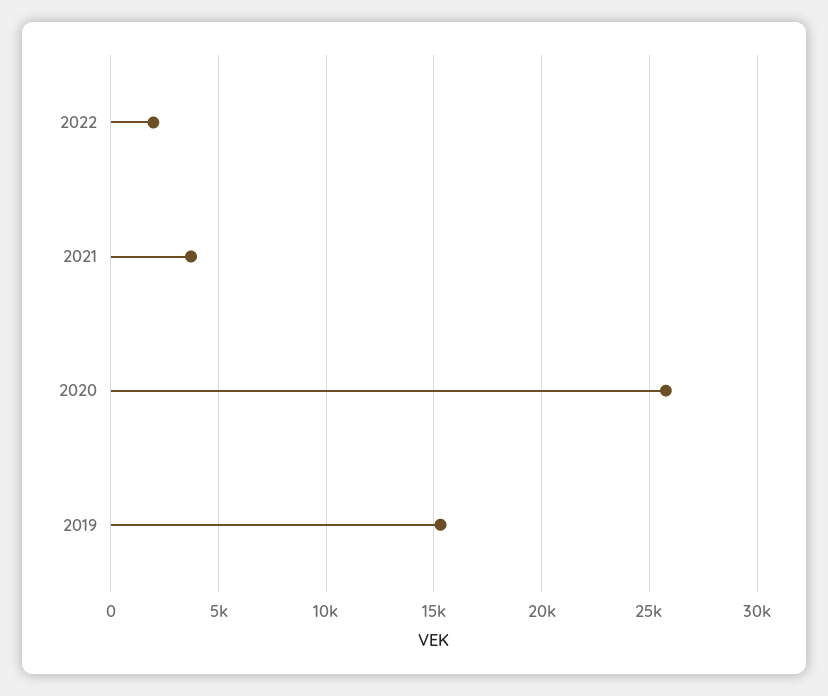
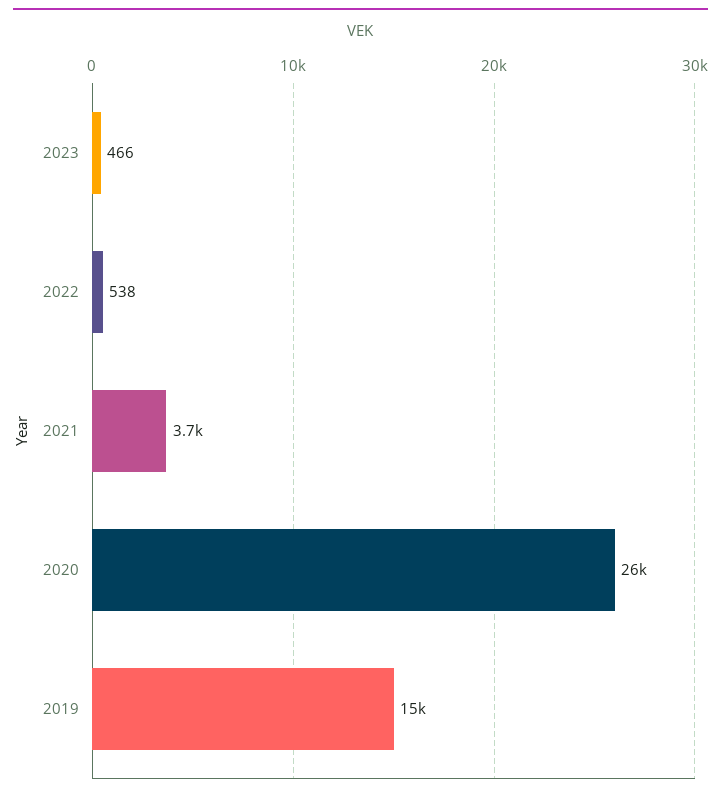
2022: 2000 -> 538
2023: none -> 466

